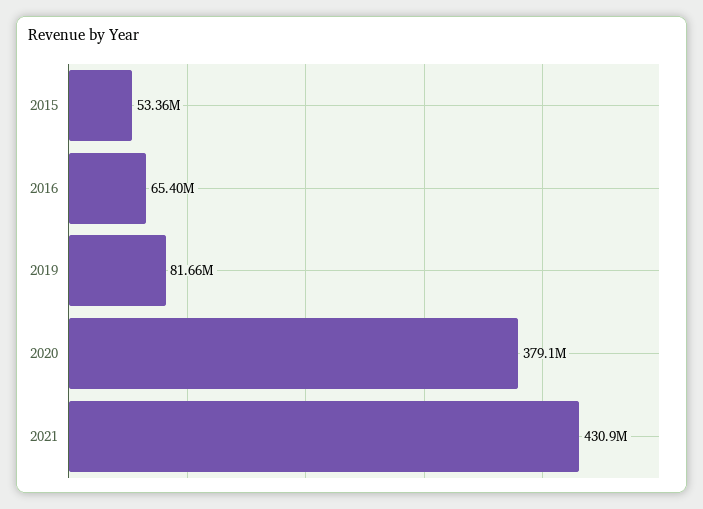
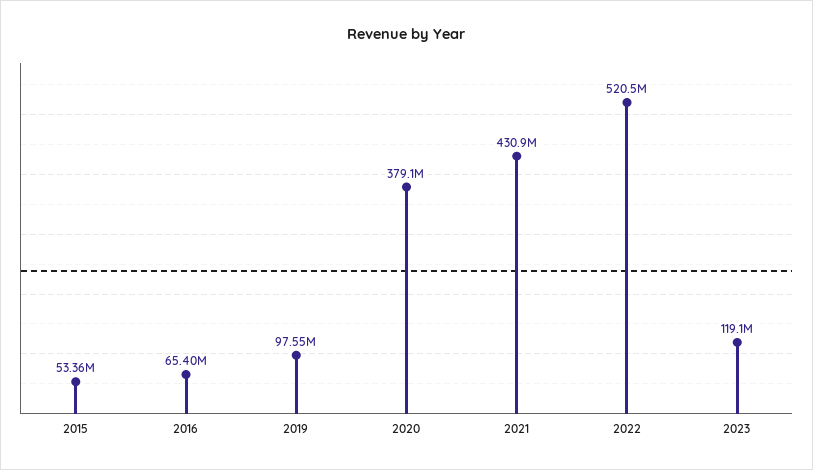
2019: 81660000 -> 97550000
2022: none -> 520500000
2023: none -> 119100000

